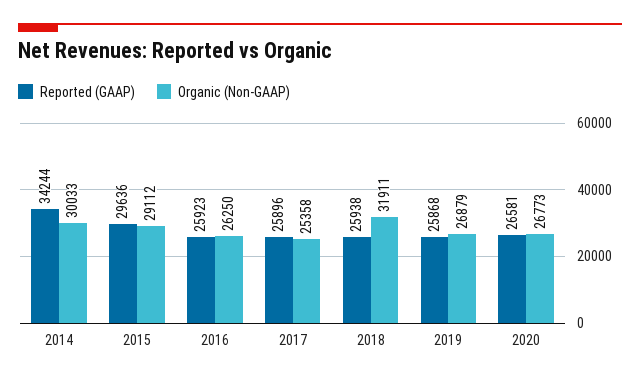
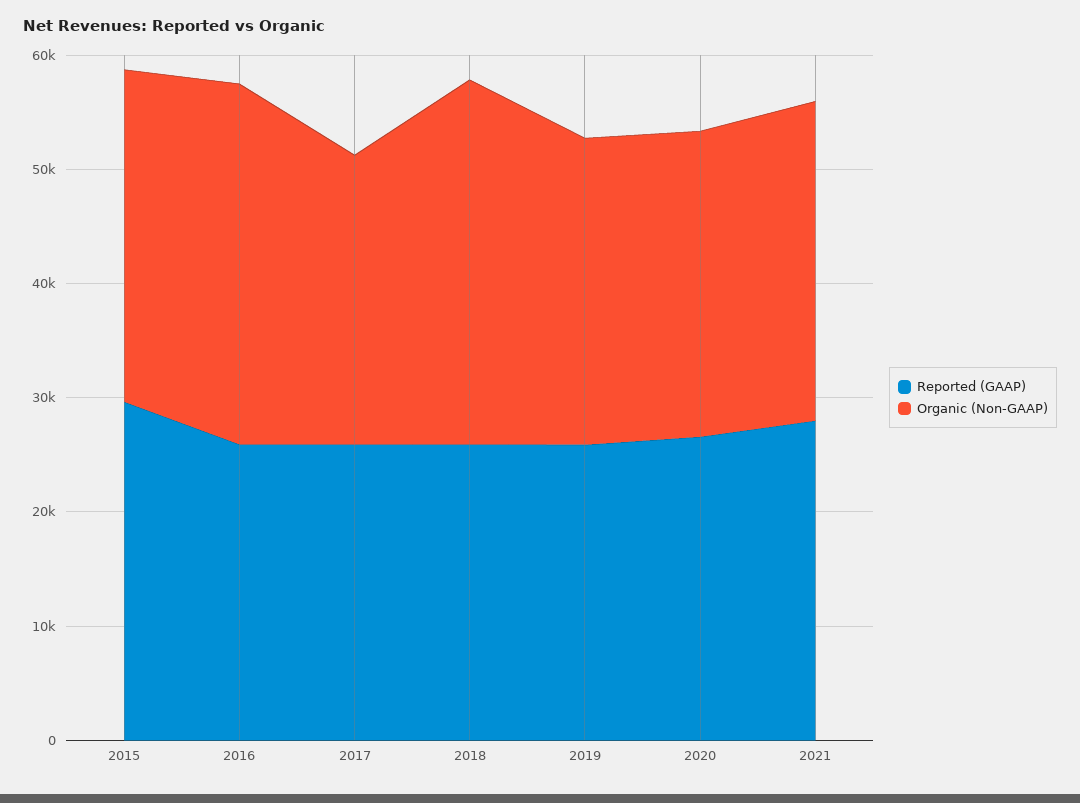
Reported (GAAP), 2014: 34244 -> none
Organic (Non-GAAP), 2014: 30033 -> none
Organic (Non-GAAP), 2016: 26250 -> 32000
Reported (GAAP), 2021: none -> 28000
Organic (Non-GAAP), 2021: none -> 28000

